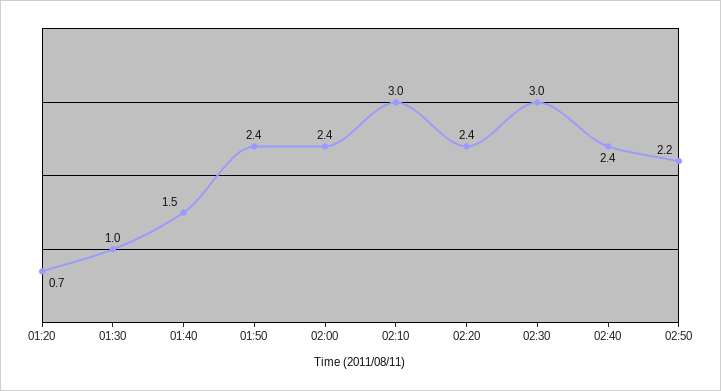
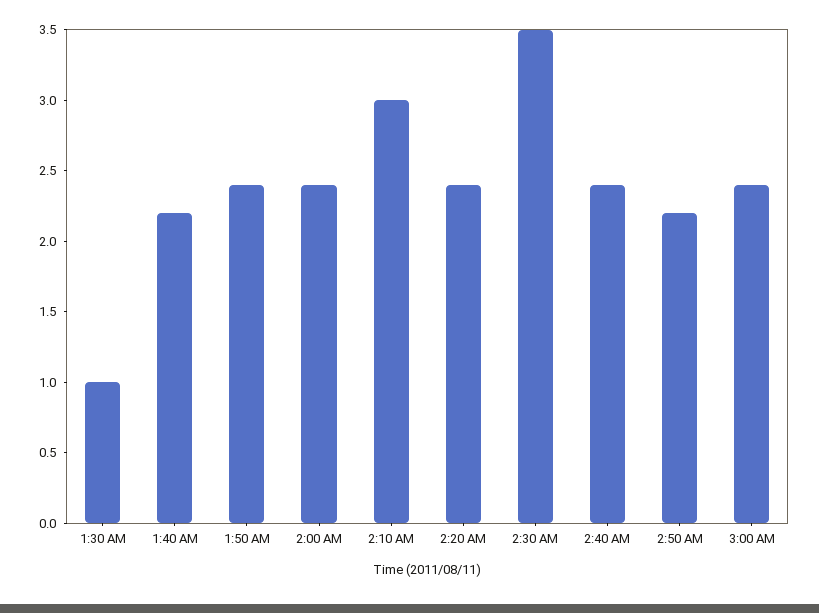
01:20: 0.7 -> none
01:40: 1.5 -> 2.2
02:30: 3 -> 3.5
3:00 AM: none -> 2.4

